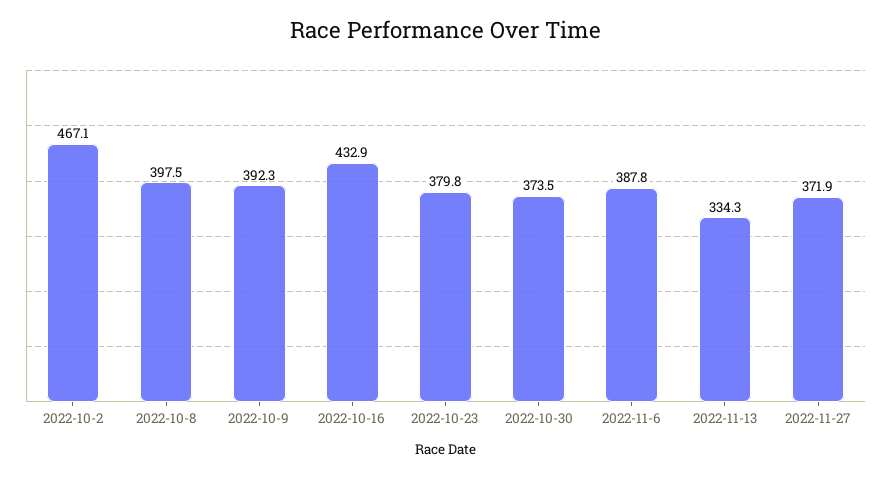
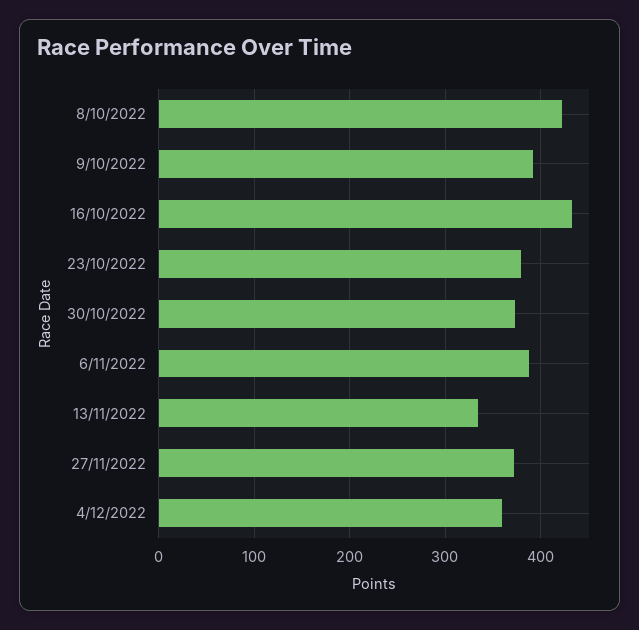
2022-10-2: 467.1 -> none
2022-10-8: 397.5 -> 420
4/12/2022: none -> 360

